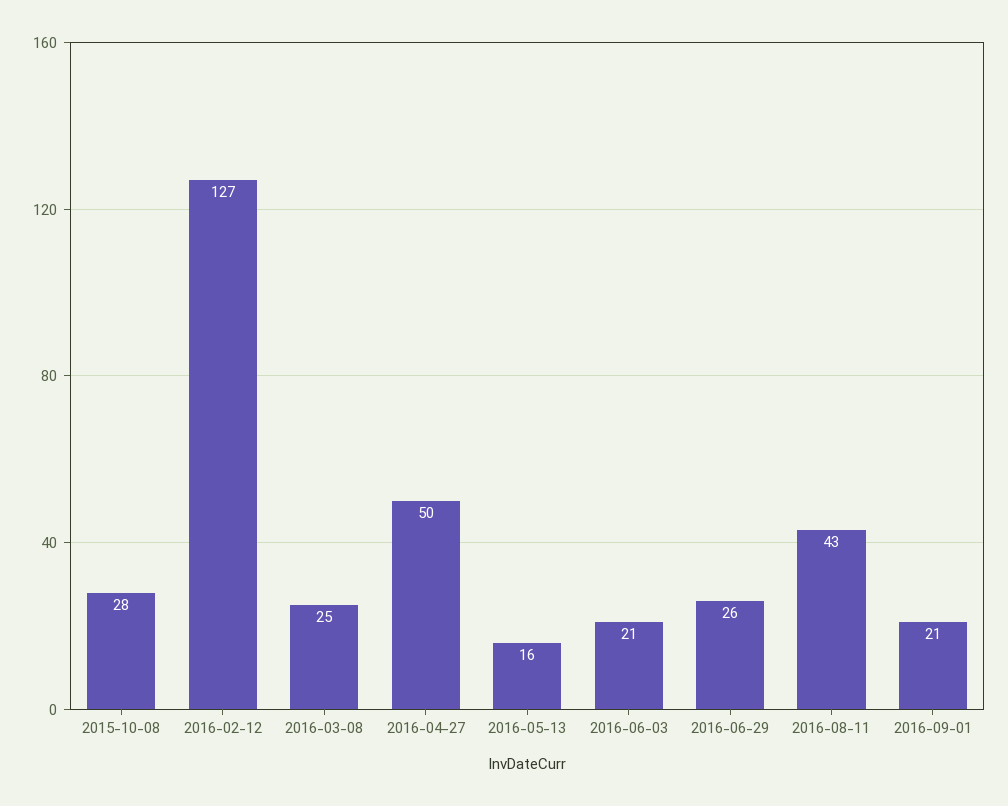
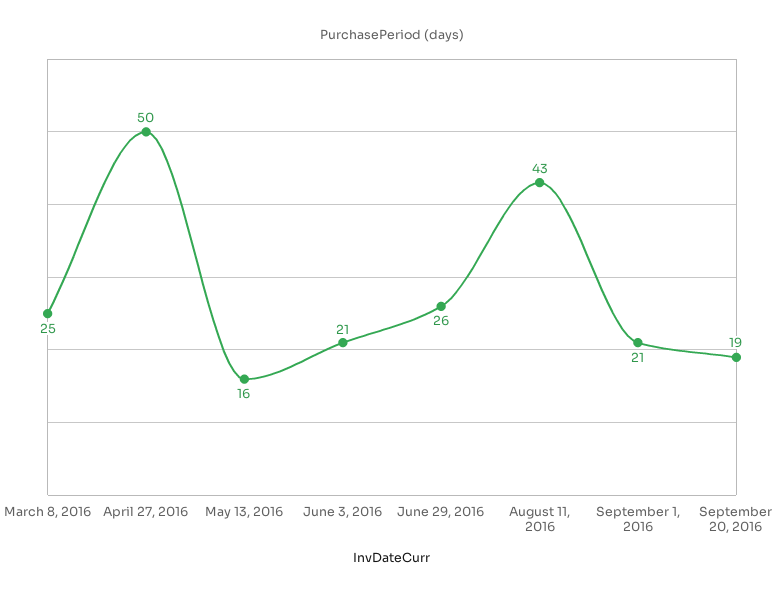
2015-10-08: 28 -> none
2016-02-12: 127 -> none
September 20, 2016: none -> 19

